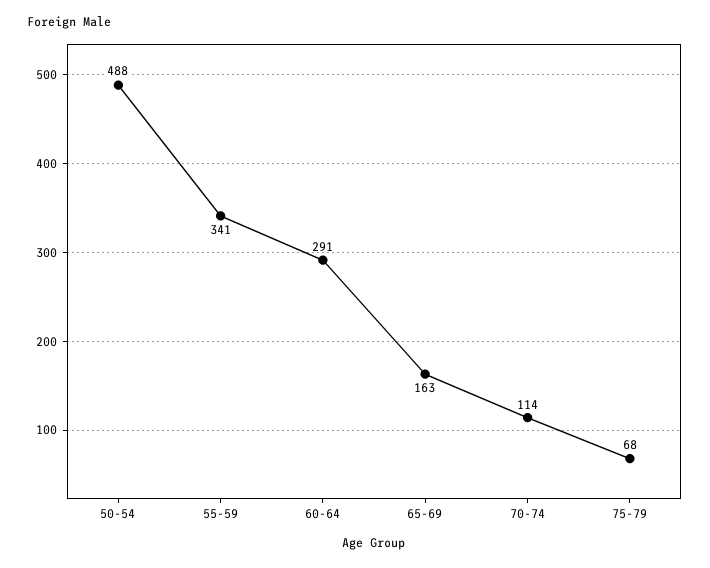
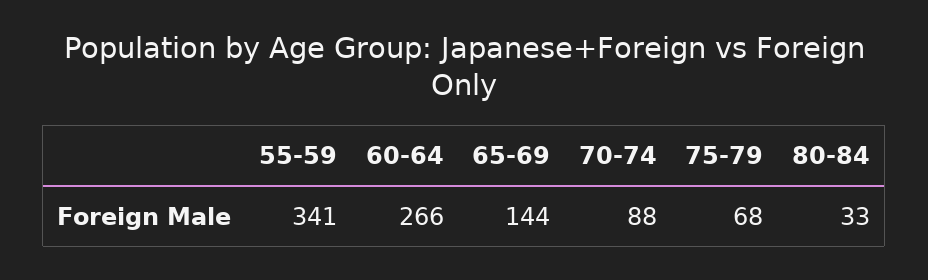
50-54: 488 -> none
60-64: 291 -> 266
65-69: 163 -> 144
70-74: 114 -> 88
80-84: none -> 33

